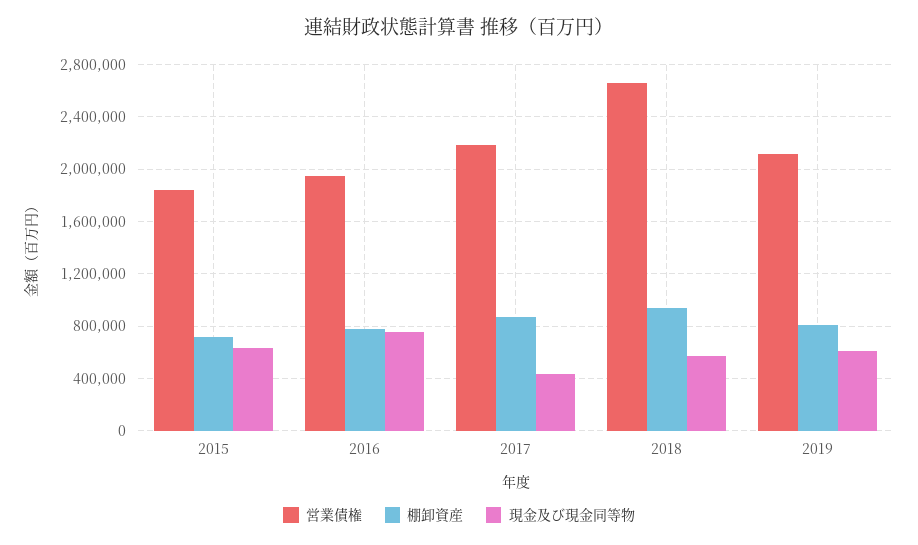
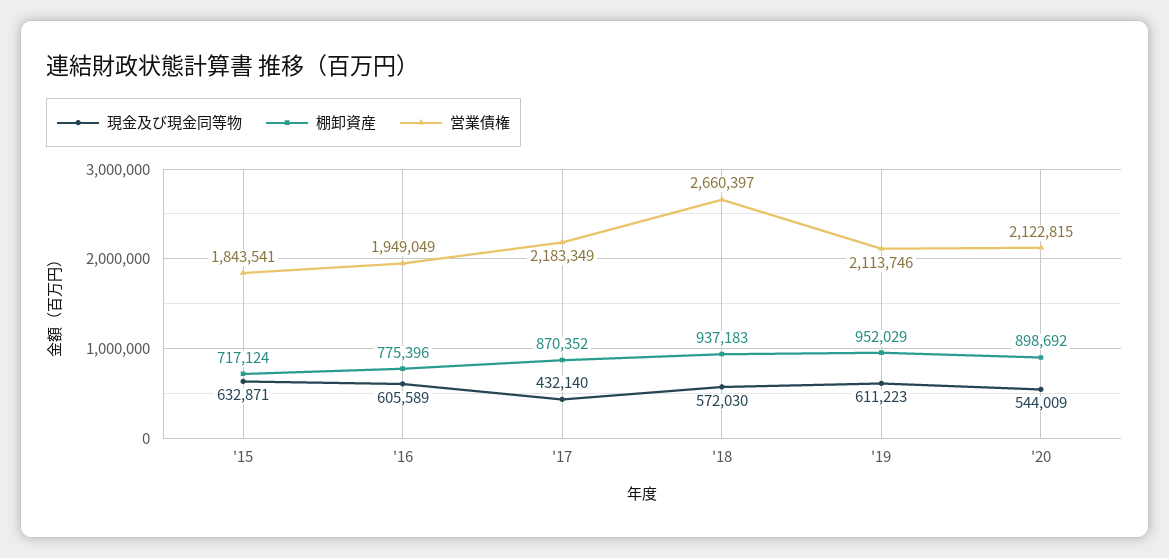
現金及び現金同等物, 2016: 750000 -> 605589
棚卸資産, 2019: 800000 -> 952029
現金及び現金同等物, '20: none -> 544009
棚卸資産, '20: none -> 898692
営業債権, '20: none -> 2122815

